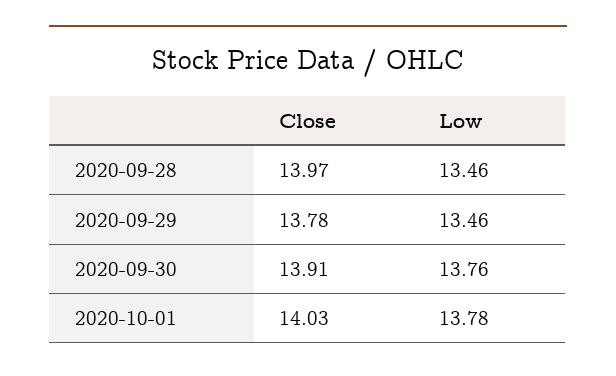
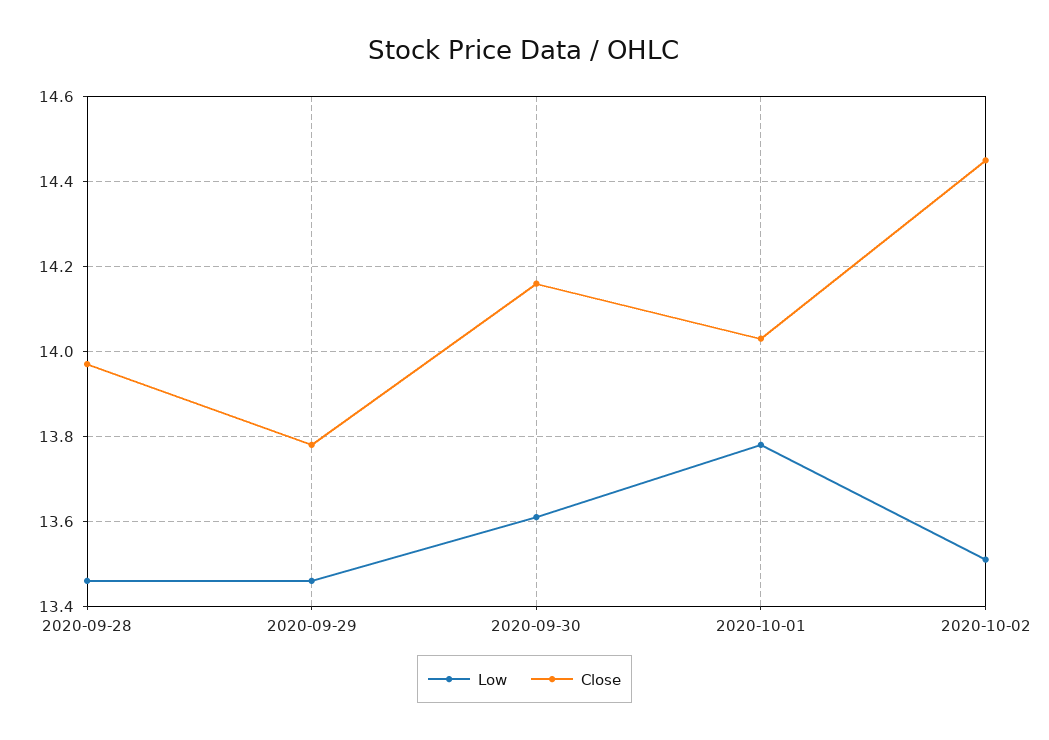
Close, 2020-09-30: 13.91 -> 14.15
Low, 2020-09-30: 13.76 -> 13.6
Low, 2020-10-02: none -> 13.5
Close, 2020-10-02: none -> 14.45

